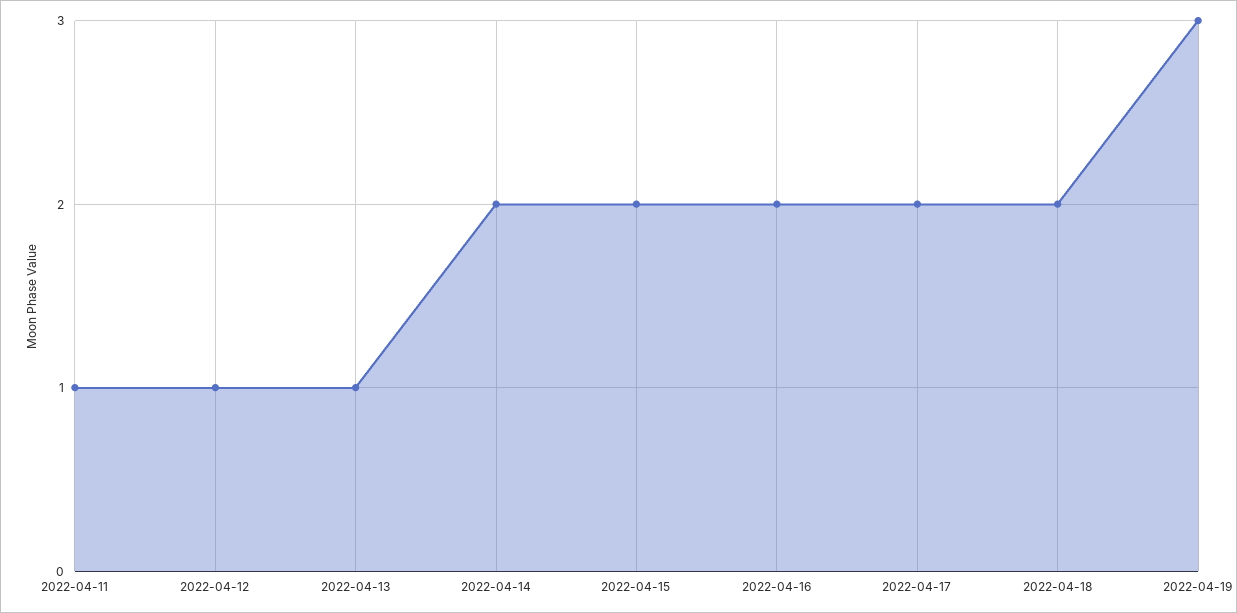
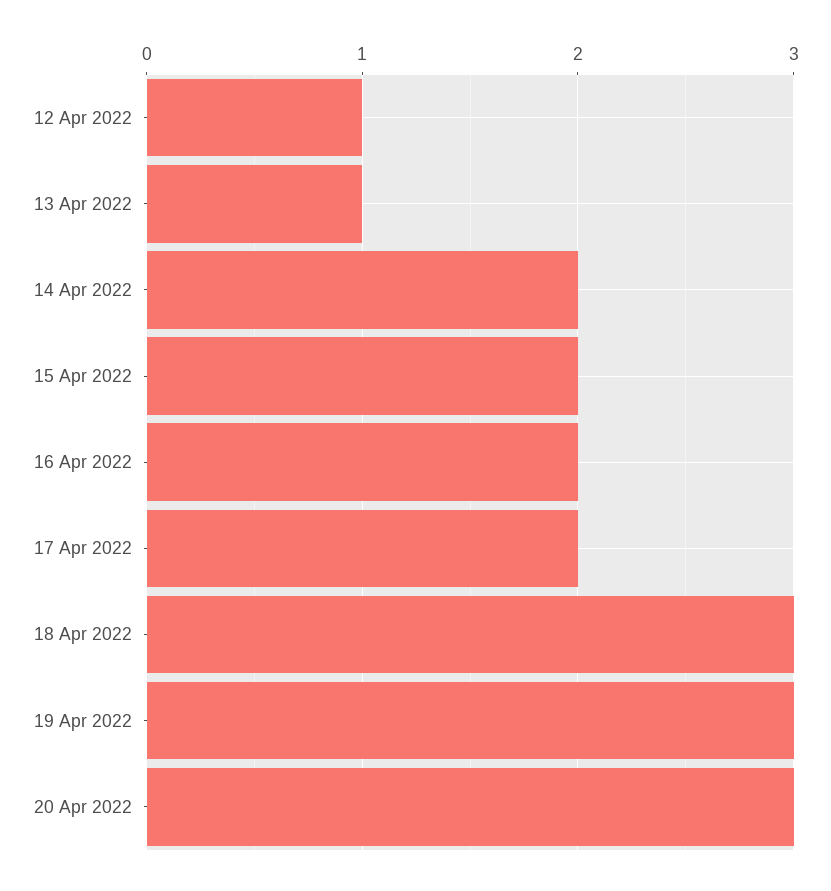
2022-04-11: 1 -> none
2022-04-18: 2 -> 3
20 Apr 2022: none -> 3

